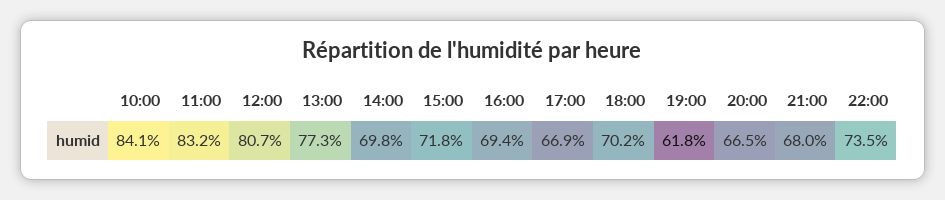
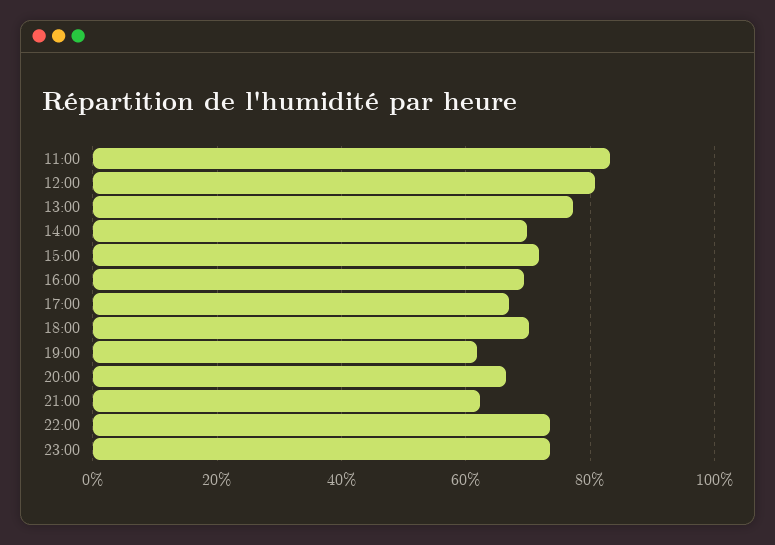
10:00: 84.1 -> none
21:00: 68 -> 62
23:00: none -> 74

